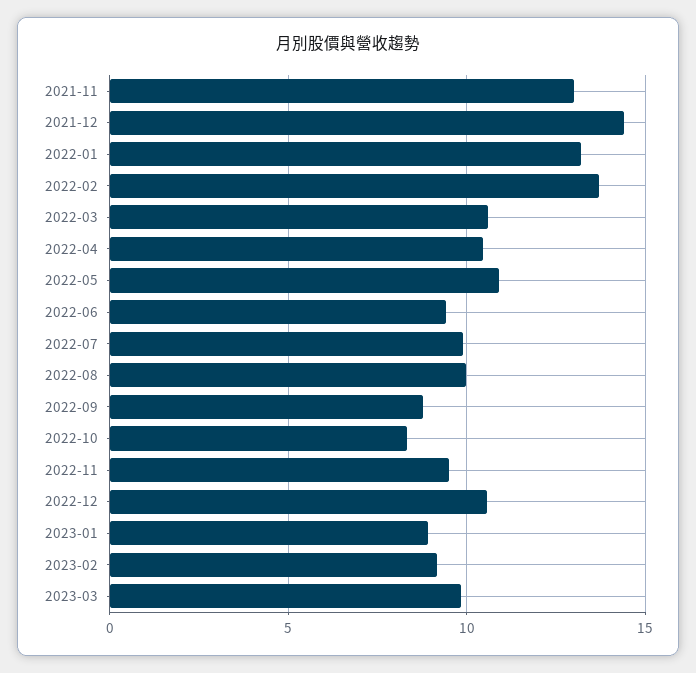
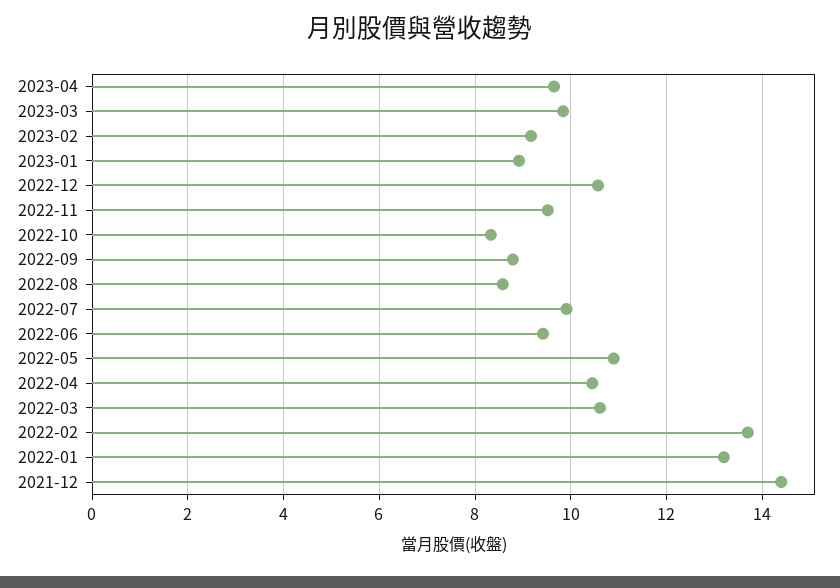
2021-11: 13 -> none
2022-08: 10 -> 8.6
2023-04: none -> 9.6

